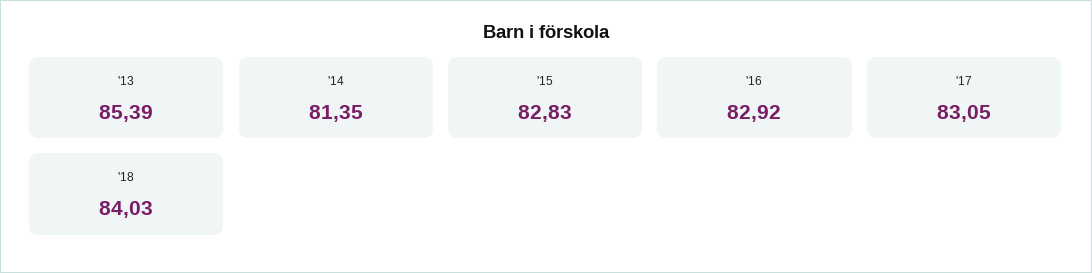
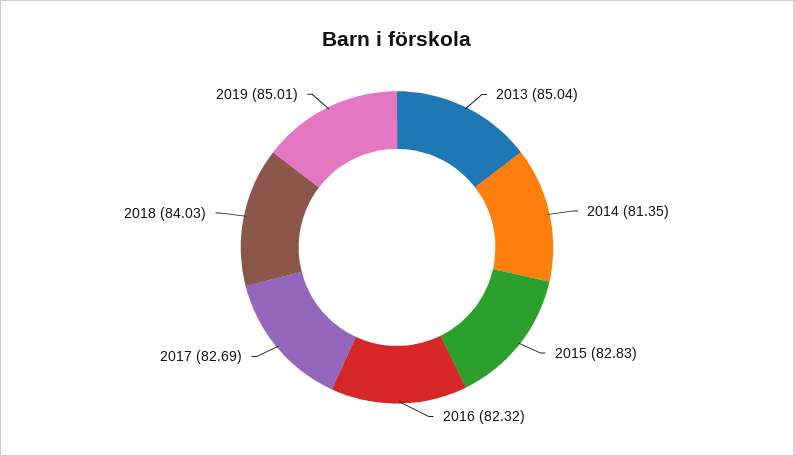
'13: 85.39 -> 85.04
'16: 82.92 -> 82.32
'17: 83.05 -> 82.69
2019: none -> 85.01

